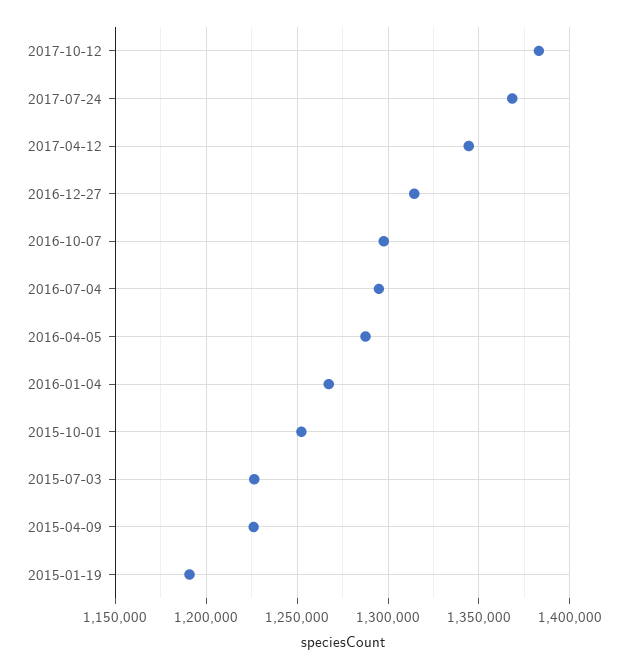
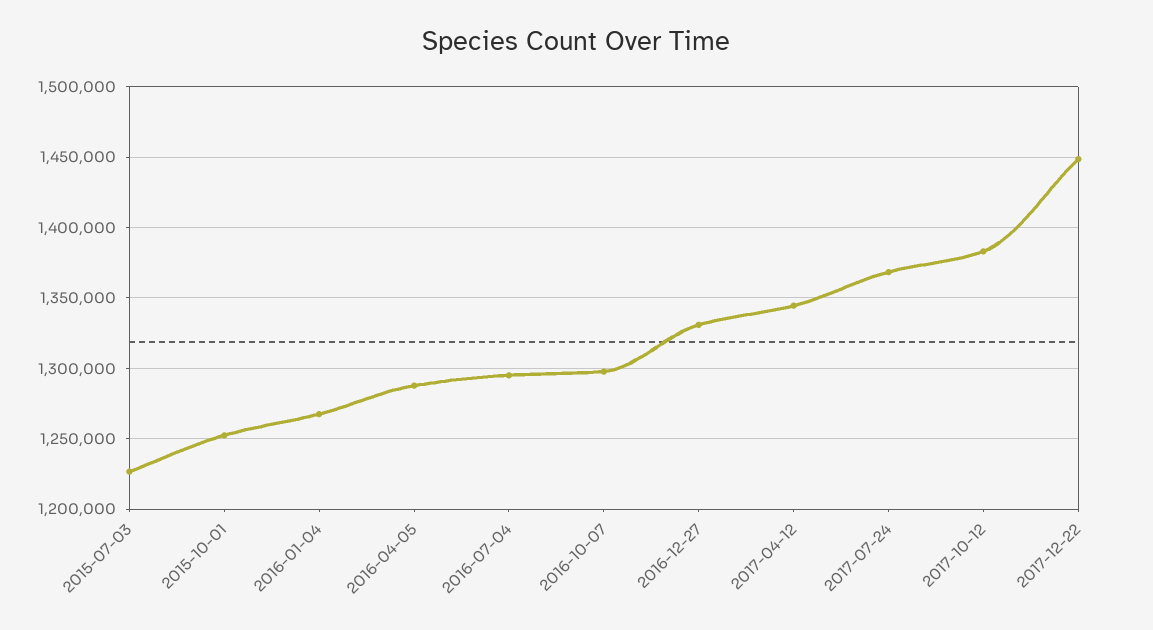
2016-12-27: 1315000 -> 1330000
2015-04-09: 1225000 -> none
2015-01-19: 1190000 -> none
2017-12-22: none -> 1450000

